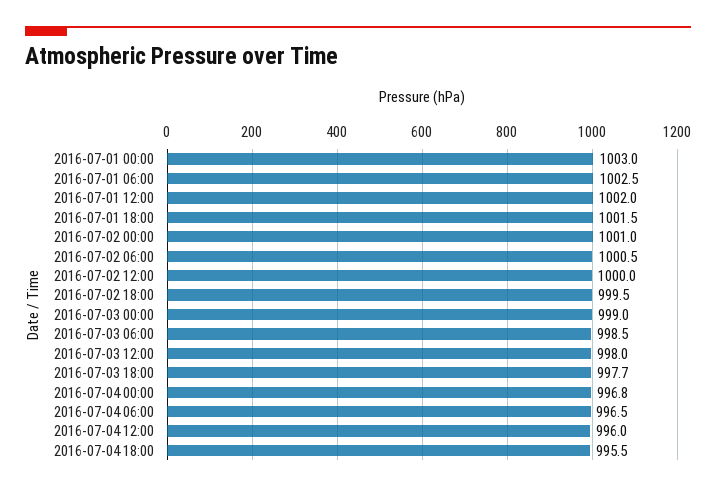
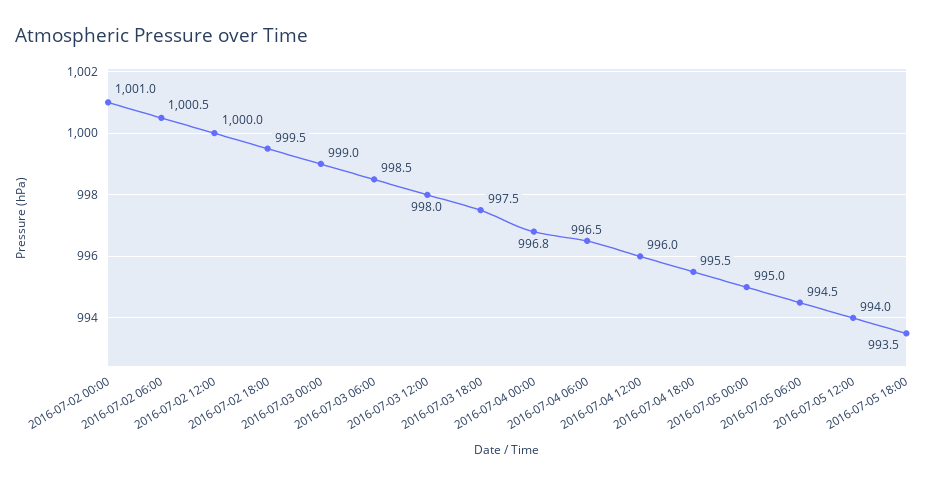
2016-07-01 00:00: 1003 -> none
2016-07-01 06:00: 1002.5 -> none
2016-07-01 12:00: 1002 -> none
2016-07-01 18:00: 1001.5 -> none
2016-07-03 18:00: 997.7 -> 997.5
2016-07-05 00:00: none -> 995
2016-07-05 06:00: none -> 994.5
2016-07-05 12:00: none -> 994
2016-07-05 18:00: none -> 993.5

